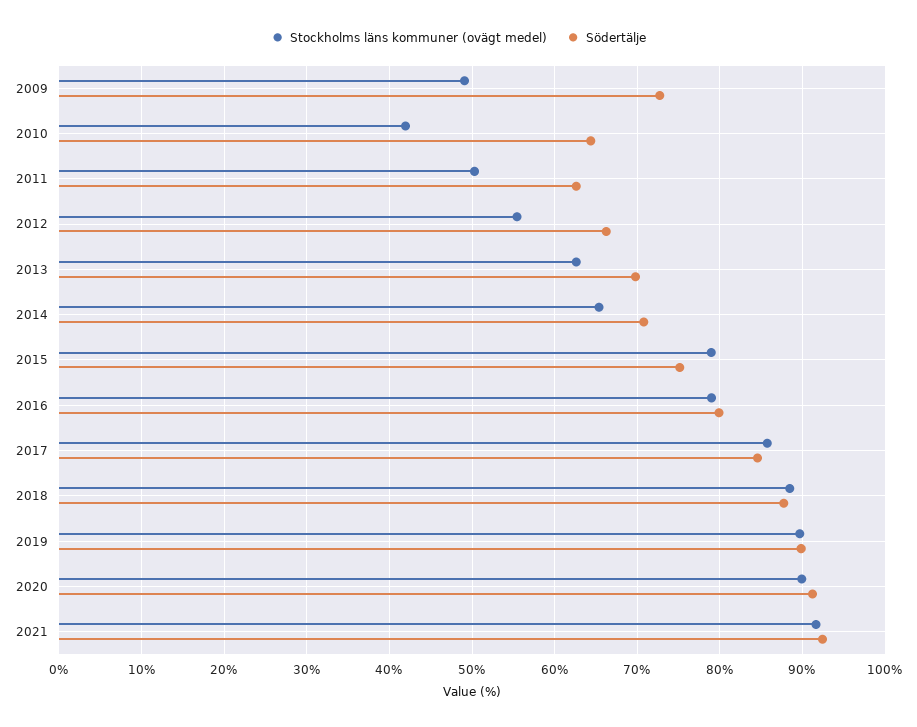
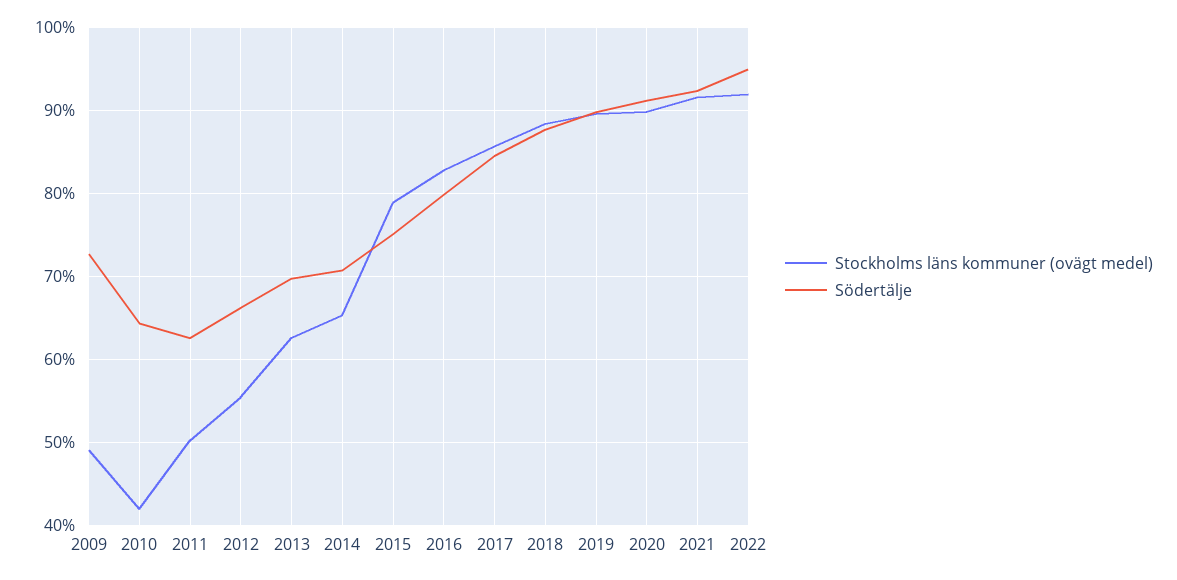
Stockholms läns kommuner (ovägt medel), 2016: 79 -> 83
Stockholms läns kommuner (ovägt medel), 2022: none -> 92
Södertälje, 2022: none -> 95

